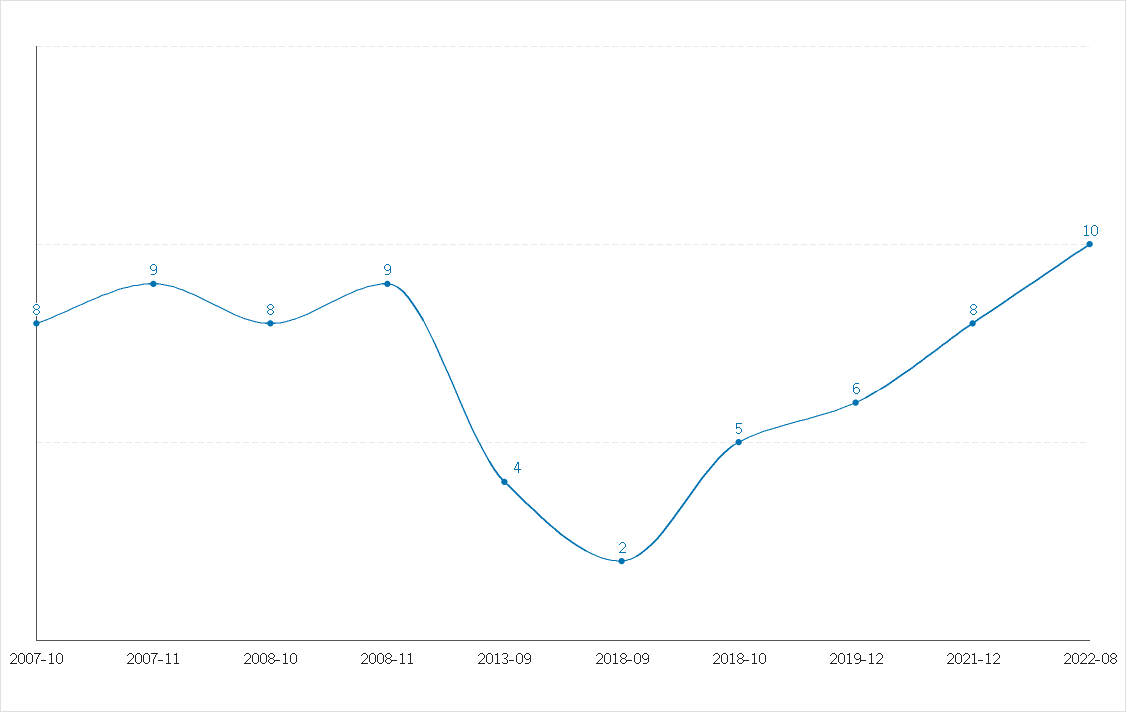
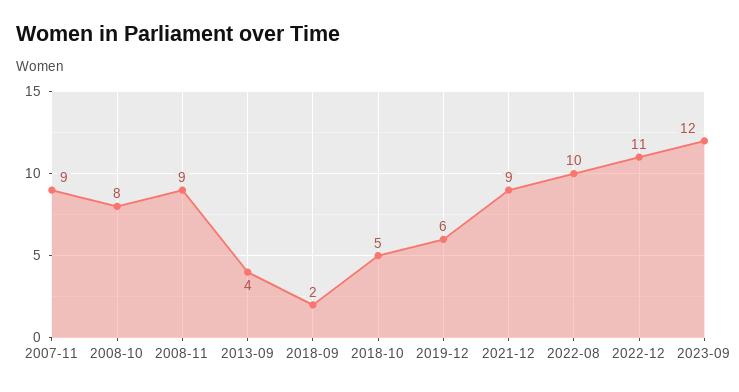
2007-10: 8 -> none
2021-12: 8 -> 9
2022-12: none -> 11
2023-09: none -> 12

